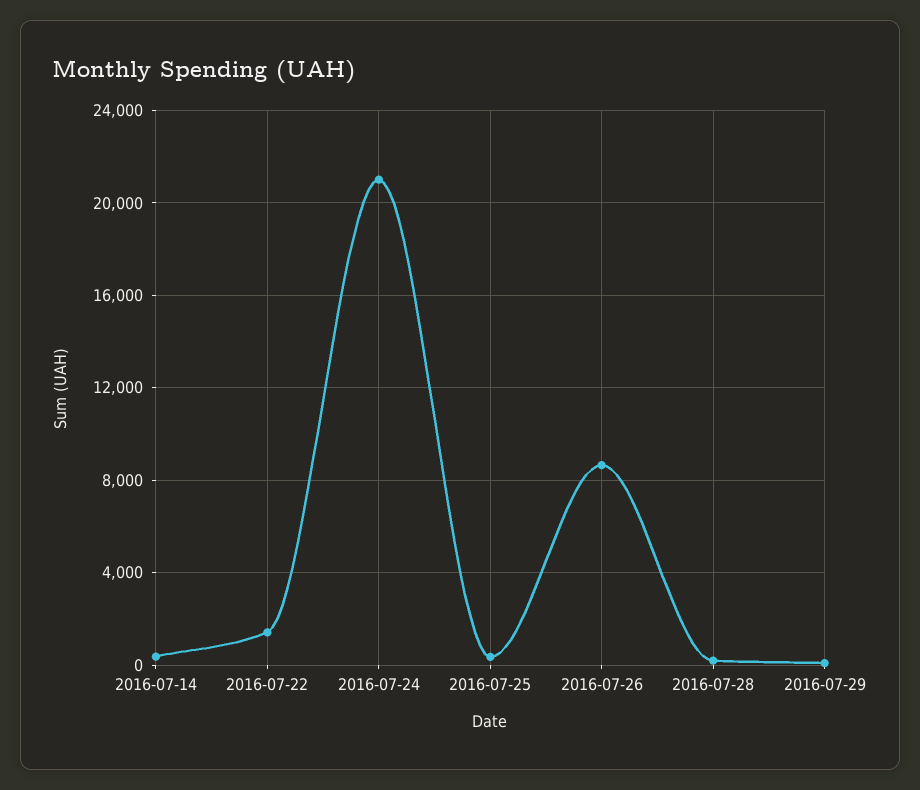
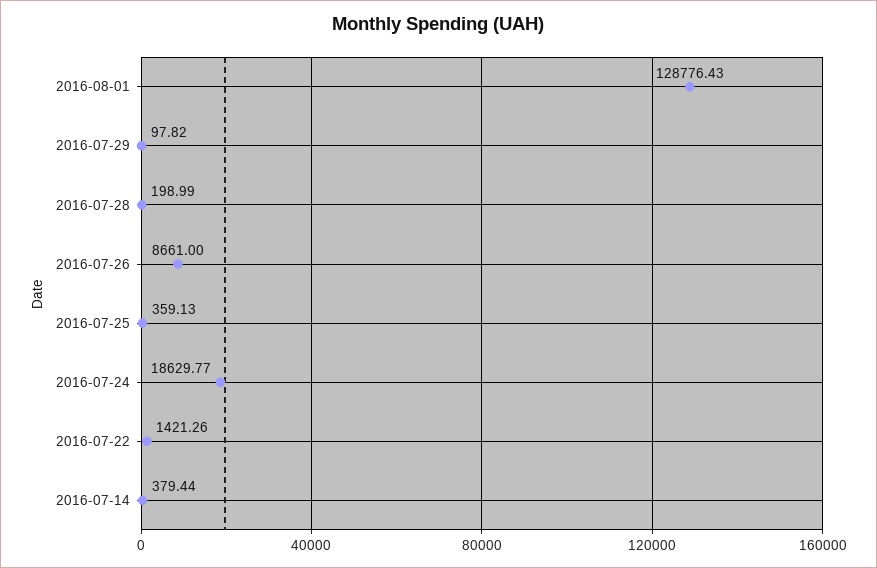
2016-07-24: 21000 -> 18629.77
2016-08-01: none -> 128776.43

